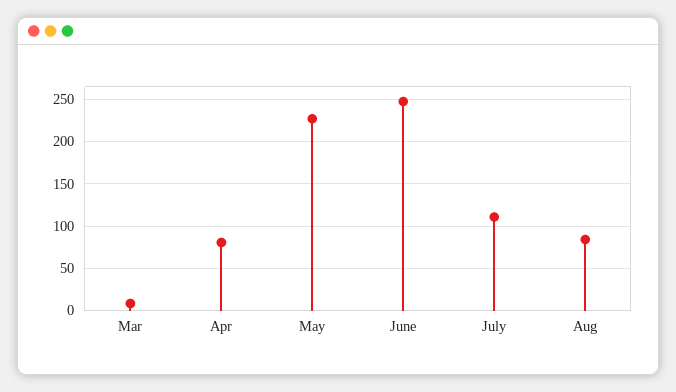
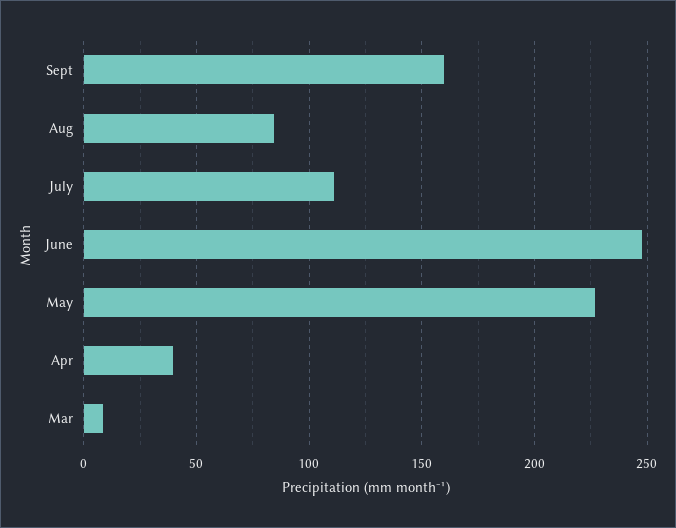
Apr: 80 -> 40
Sept: none -> 160

